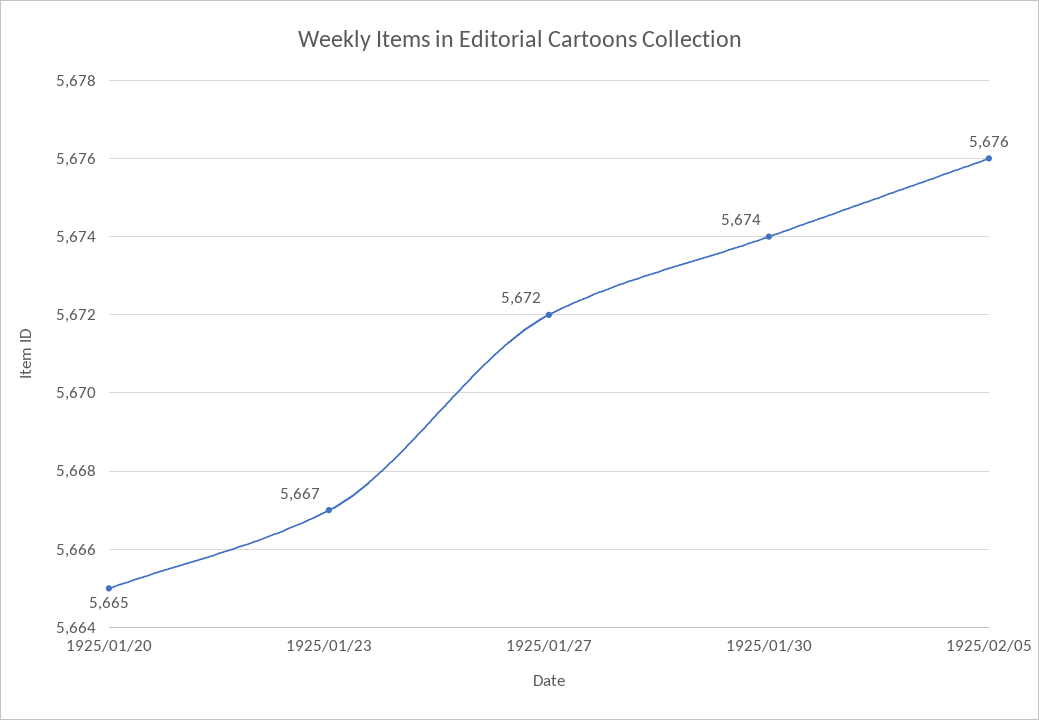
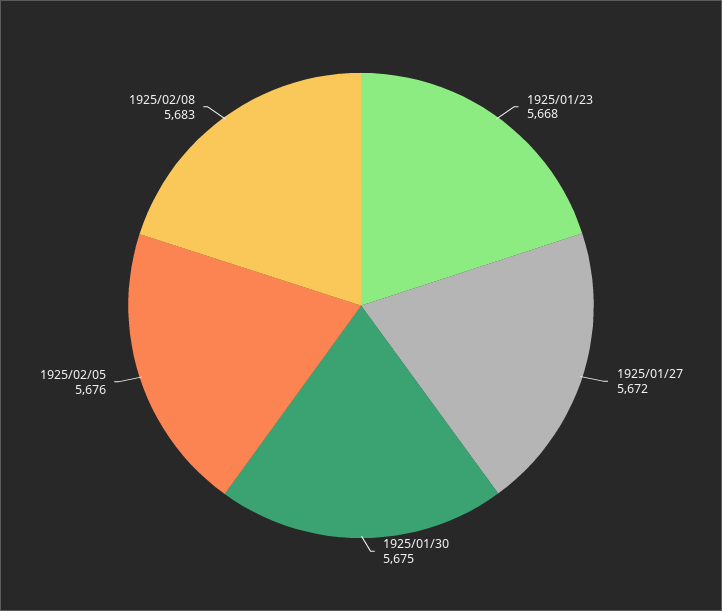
1925/01/20: 5665 -> none
1925/01/23: 5667 -> 5668
1925/01/30: 5674 -> 5675
1925/02/08: none -> 5683

